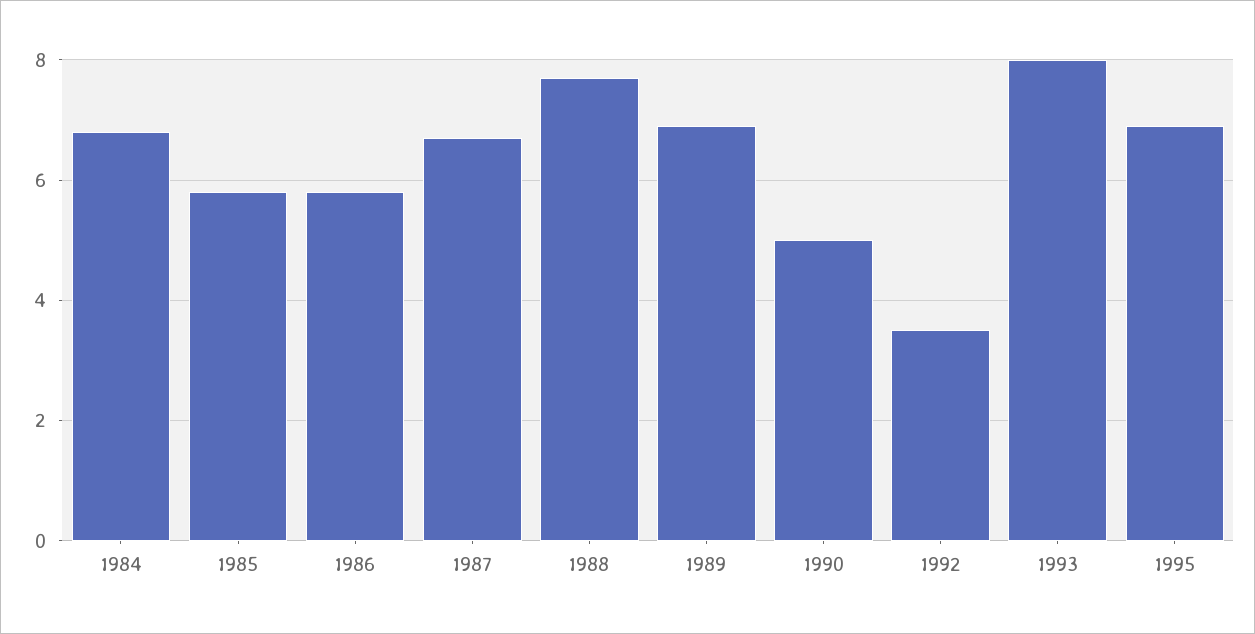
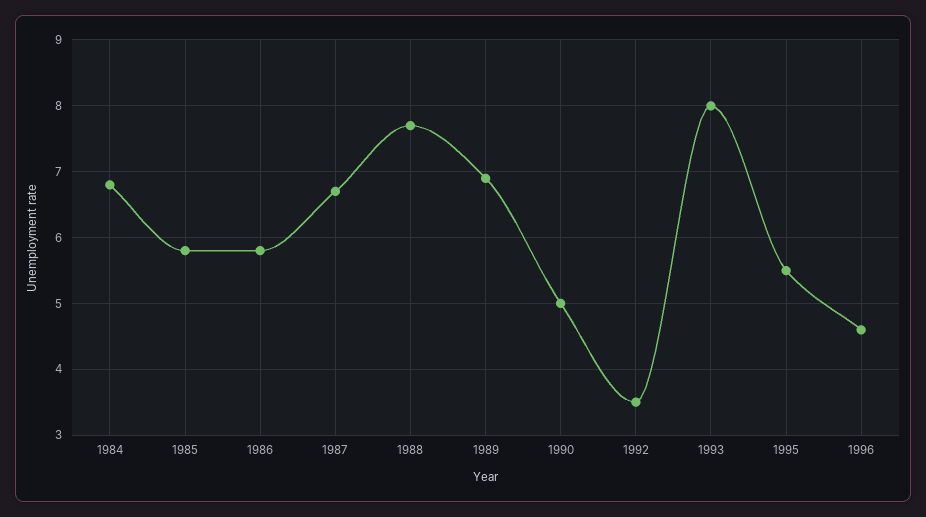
1995: 7 -> 5.5
1996: none -> 4.6

